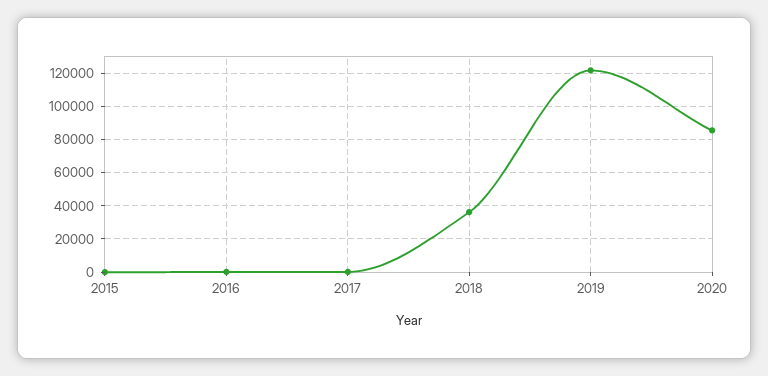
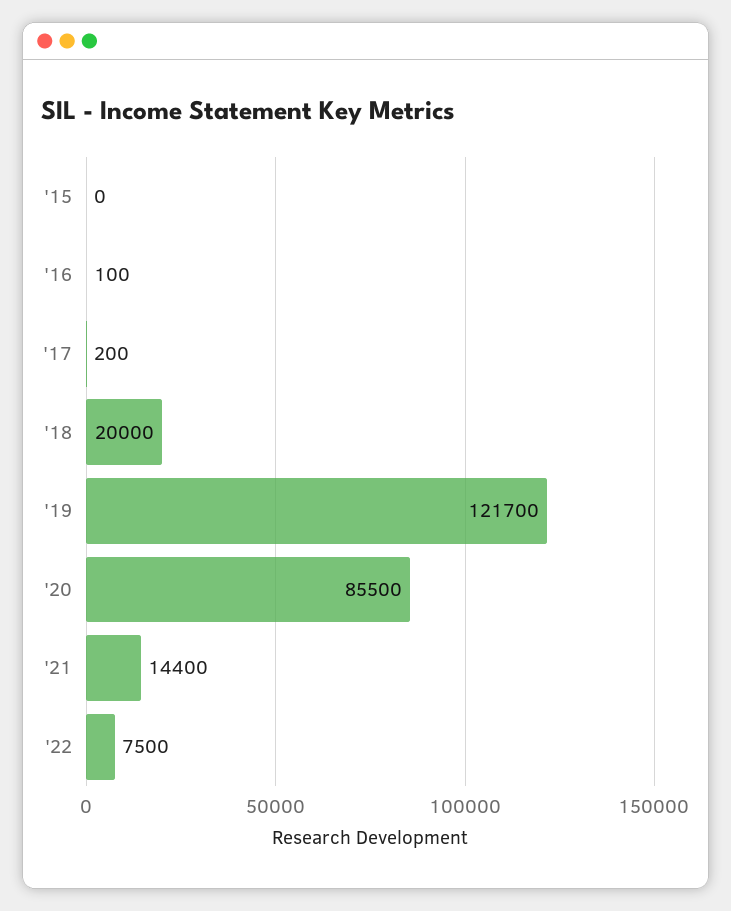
2018: 35000 -> 20000
'21: none -> 14400
'22: none -> 7500

